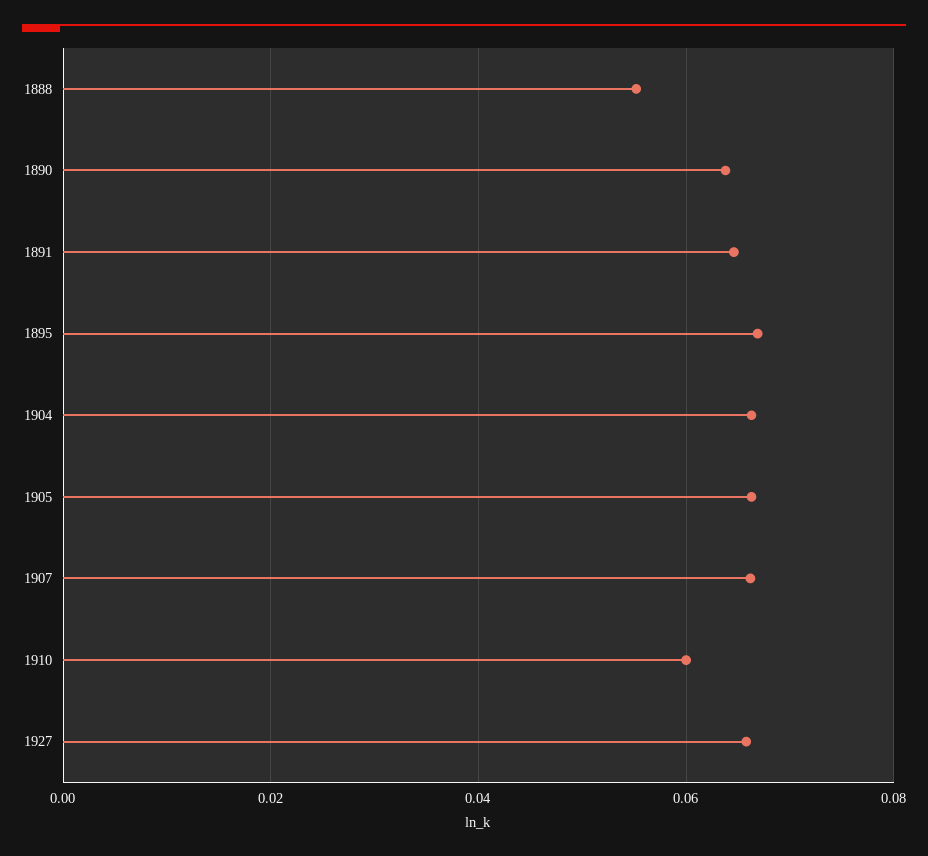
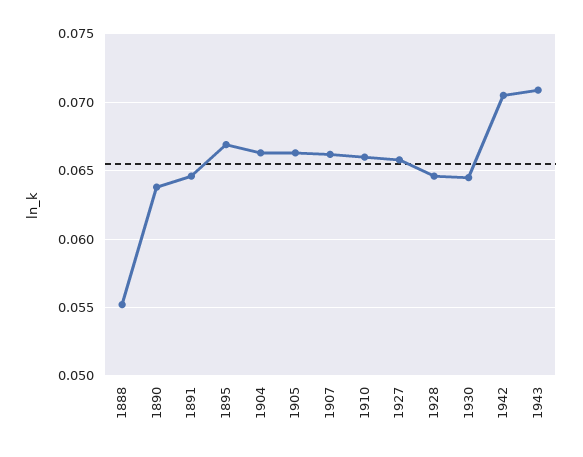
1910: 0.06 -> 0.066
1928: none -> 0.0645
1930: none -> 0.0645
1942: none -> 0.0705
1943: none -> 0.071

